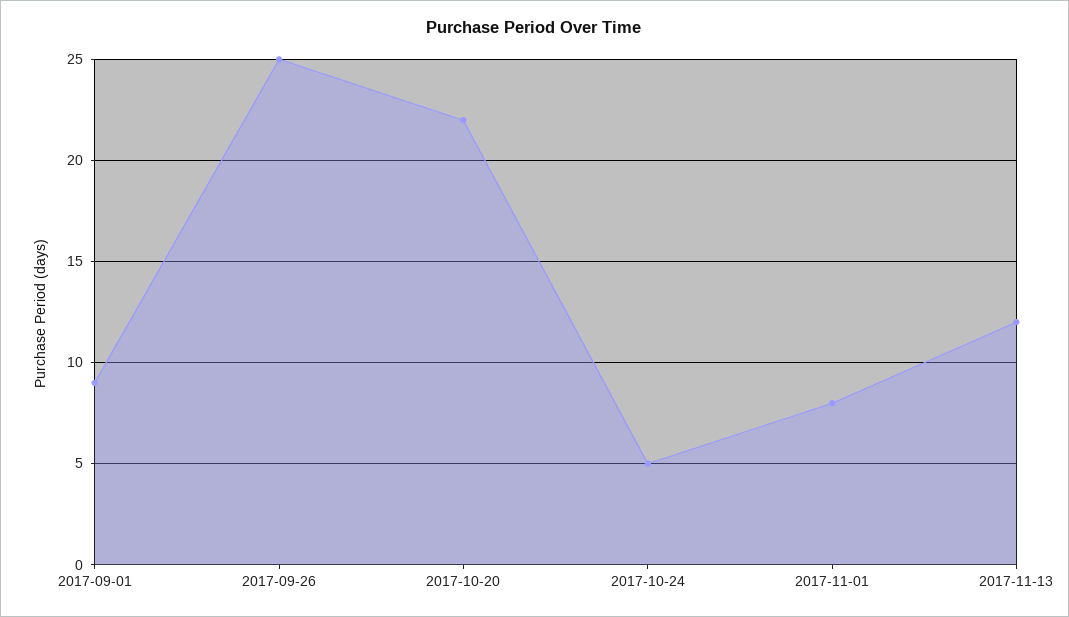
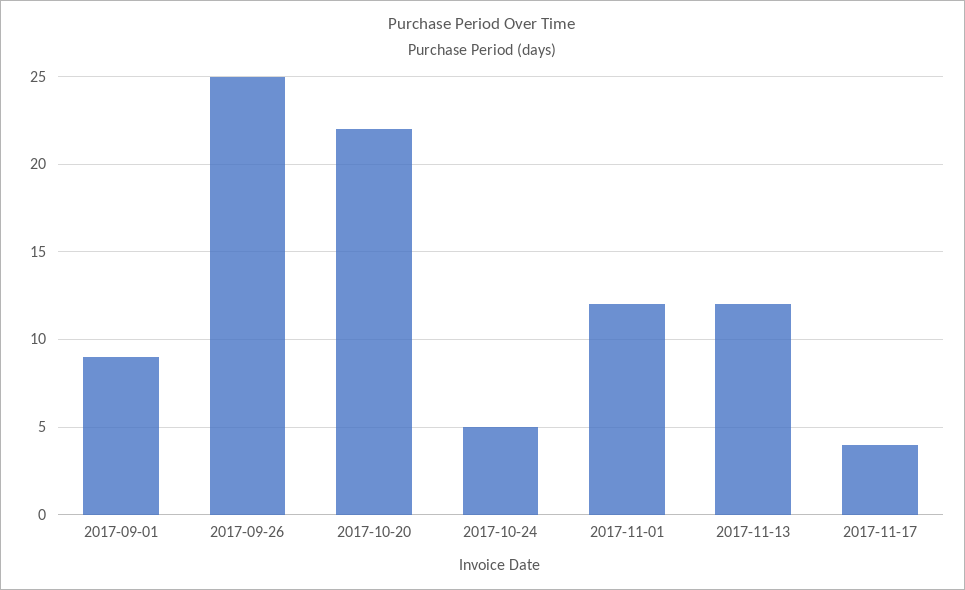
2017-11-01: 8 -> 12
2017-11-17: none -> 4

